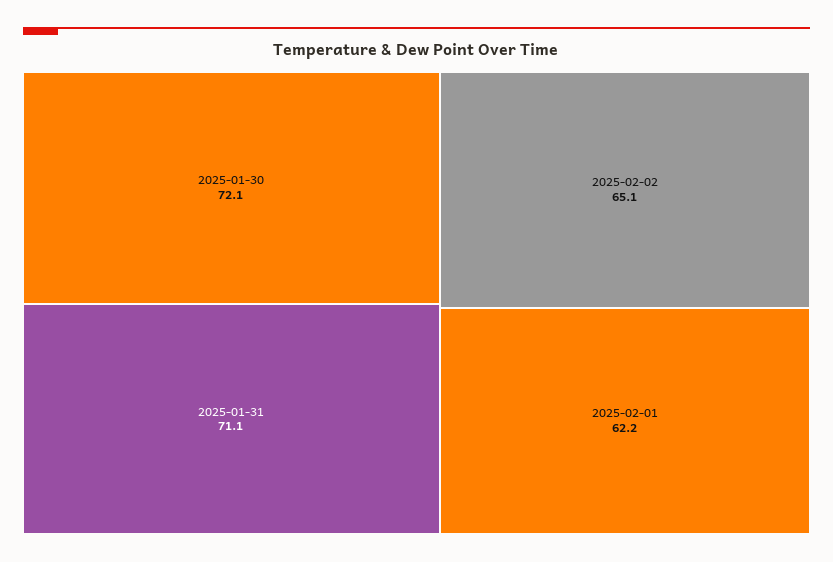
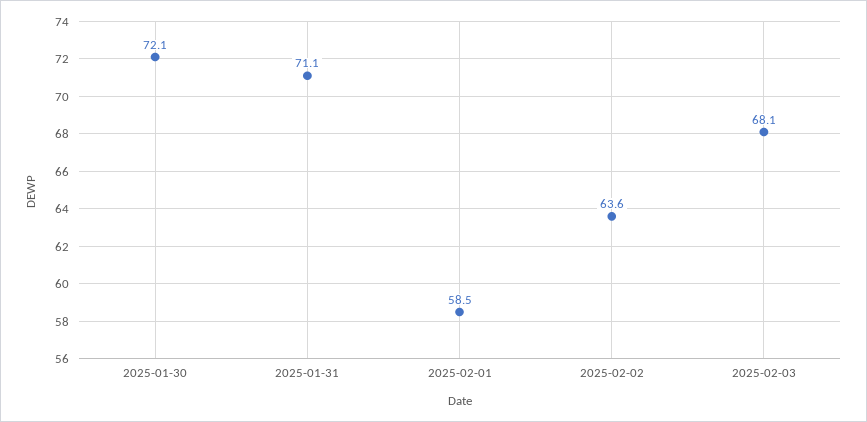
2025-02-02: 65.1 -> 63.6
2025-02-01: 62.2 -> 58.5
2025-02-03: none -> 68.1

